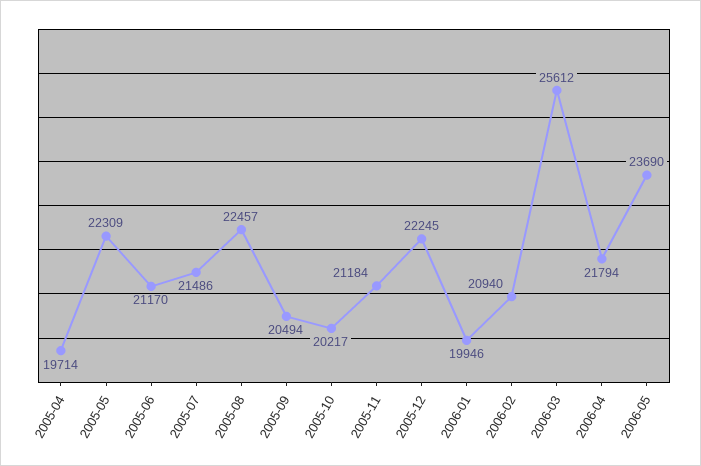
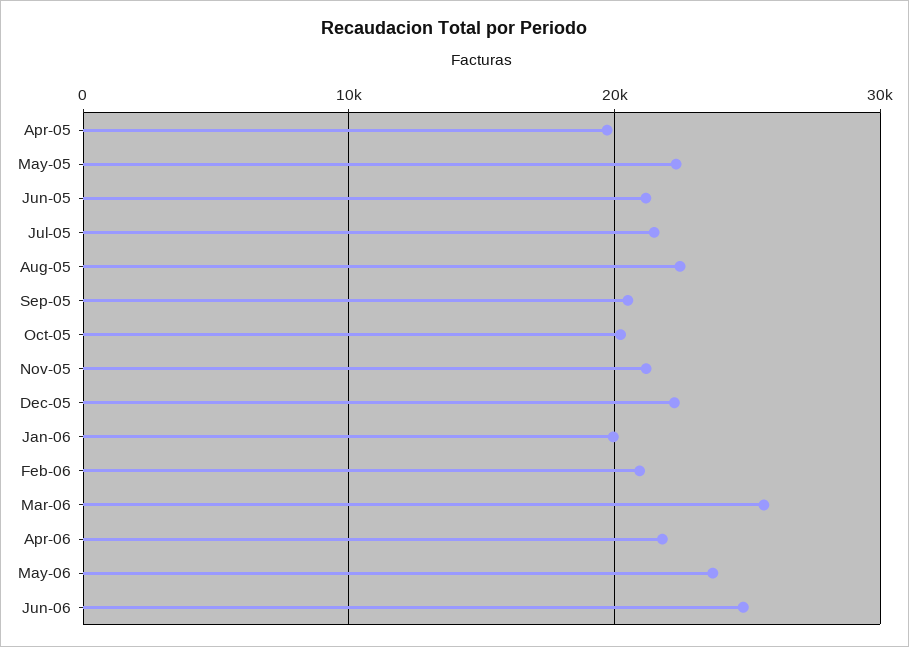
Jun-06: none -> 25000

